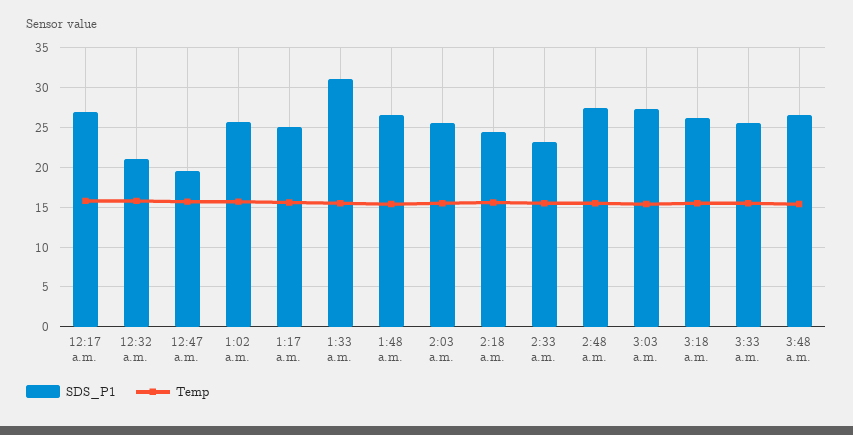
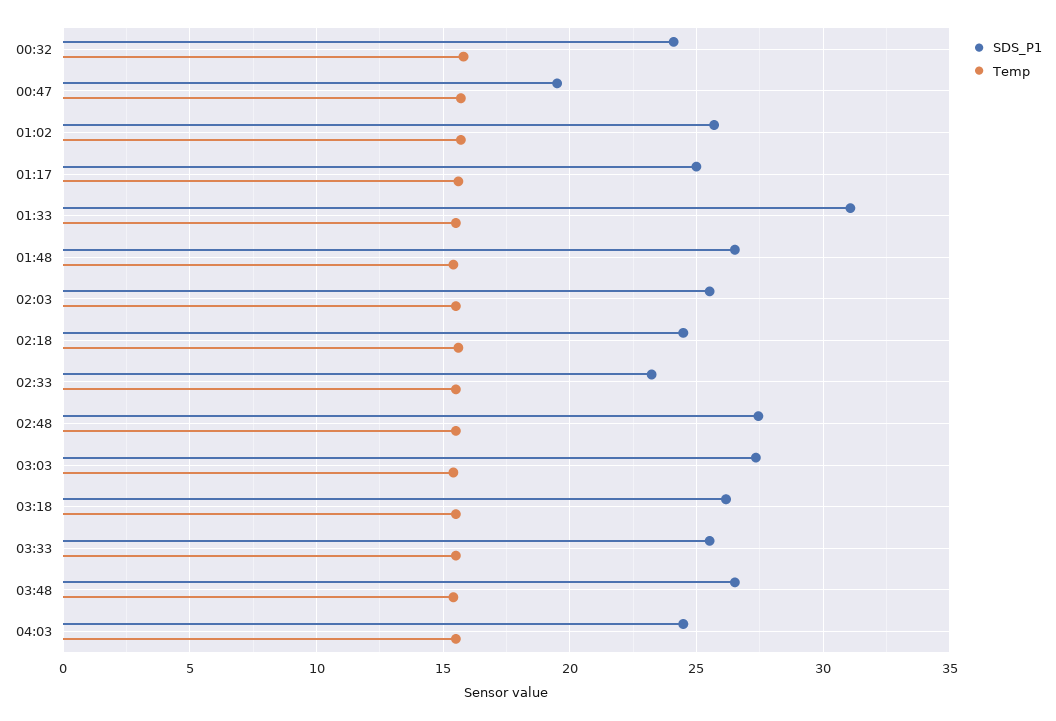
SDS_P1, 12:17 a.m.: 27 -> none
Temp, 12:17 a.m.: 16 -> none
SDS_P1, 12:32 a.m.: 21 -> 24
SDS_P1, 04:03: none -> 24.5
Temp, 04:03: none -> 15.5

